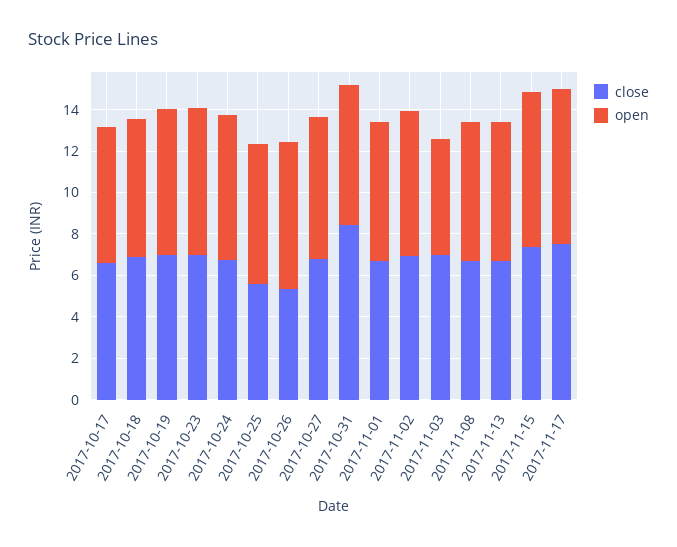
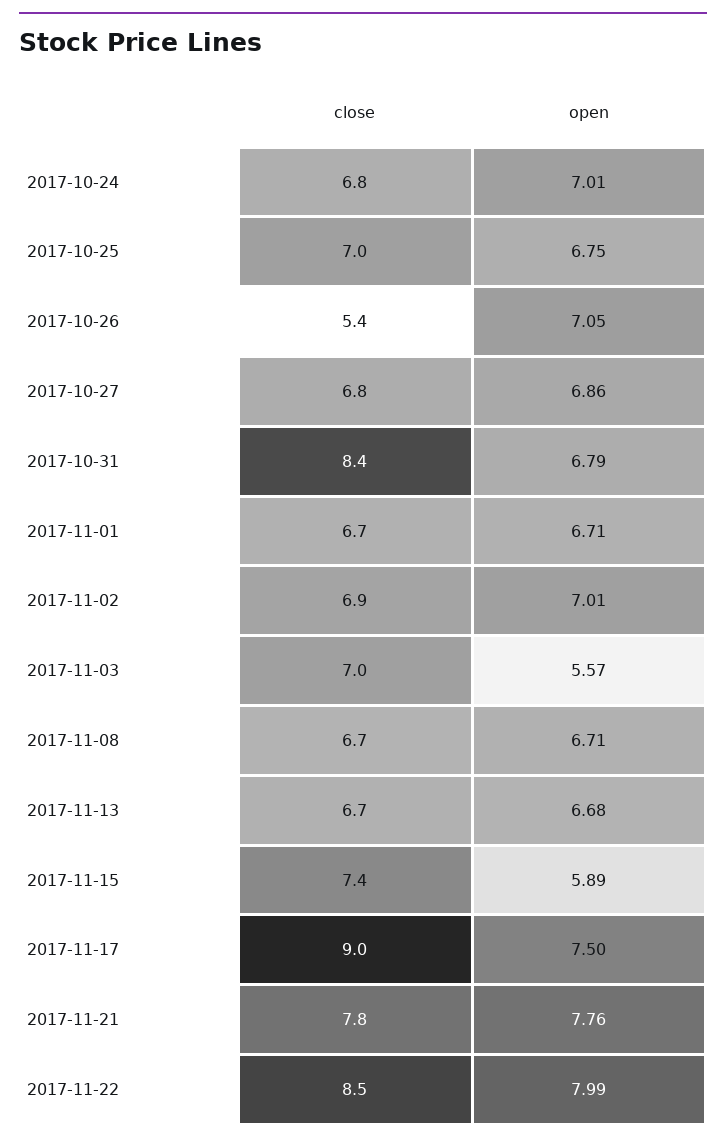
close, 2017-10-17: 6.5 -> none
open, 2017-10-17: 6.5 -> none
close, 2017-10-18: 7 -> none
open, 2017-10-18: 6.5 -> none
close, 2017-10-19: 7 -> none
open, 2017-10-19: 7 -> none
close, 2017-10-23: 7 -> none
open, 2017-10-23: 7 -> none
close, 2017-10-25: 5.5 -> 7
open, 2017-11-15: 7.5 -> 5.89
close, 2017-11-17: 7.5 -> 9
close, 2017-11-21: none -> 7.8
open, 2017-11-21: none -> 7.76
close, 2017-11-22: none -> 8.5
open, 2017-11-22: none -> 7.99

